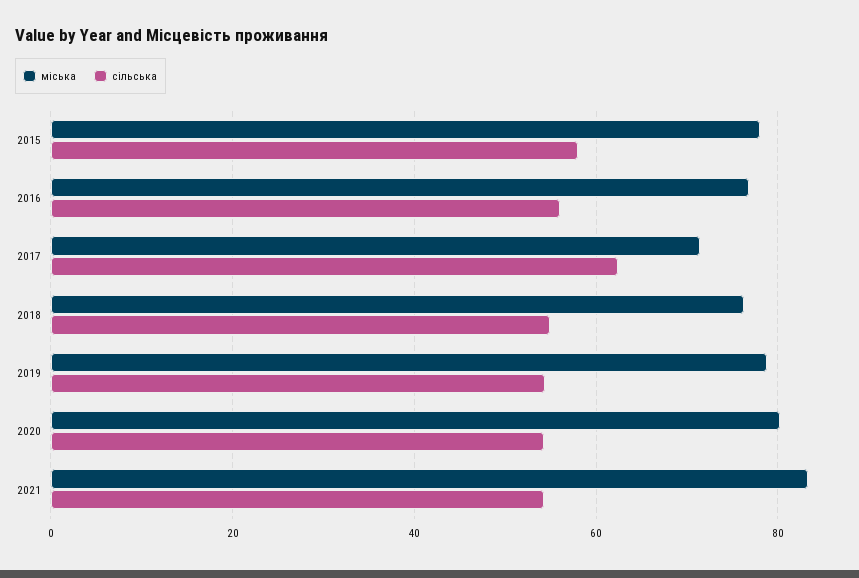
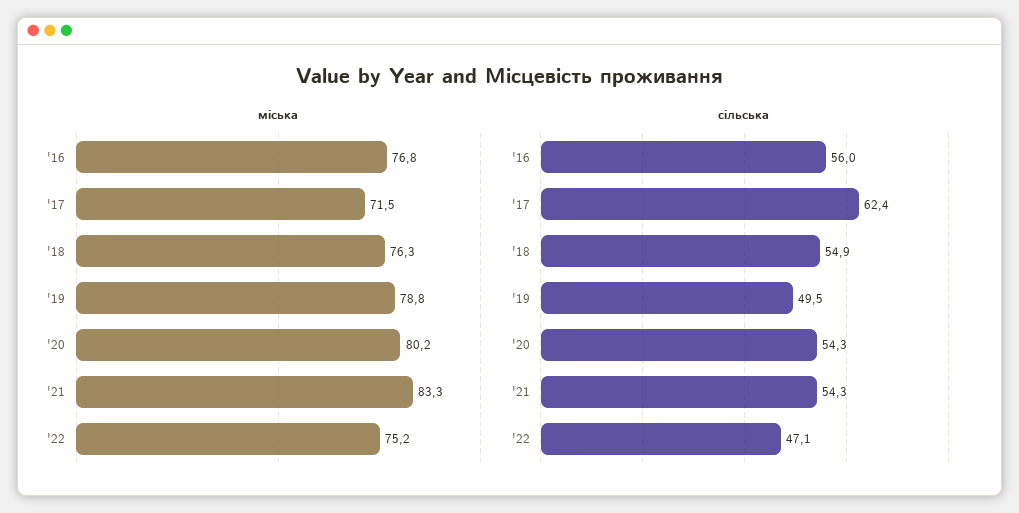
міська, 2015: 78 -> none
сільська, 2015: 58 -> none
сільська, 2019: 54 -> 49.5
міська, '22: none -> 75.2
сільська, '22: none -> 47.1

